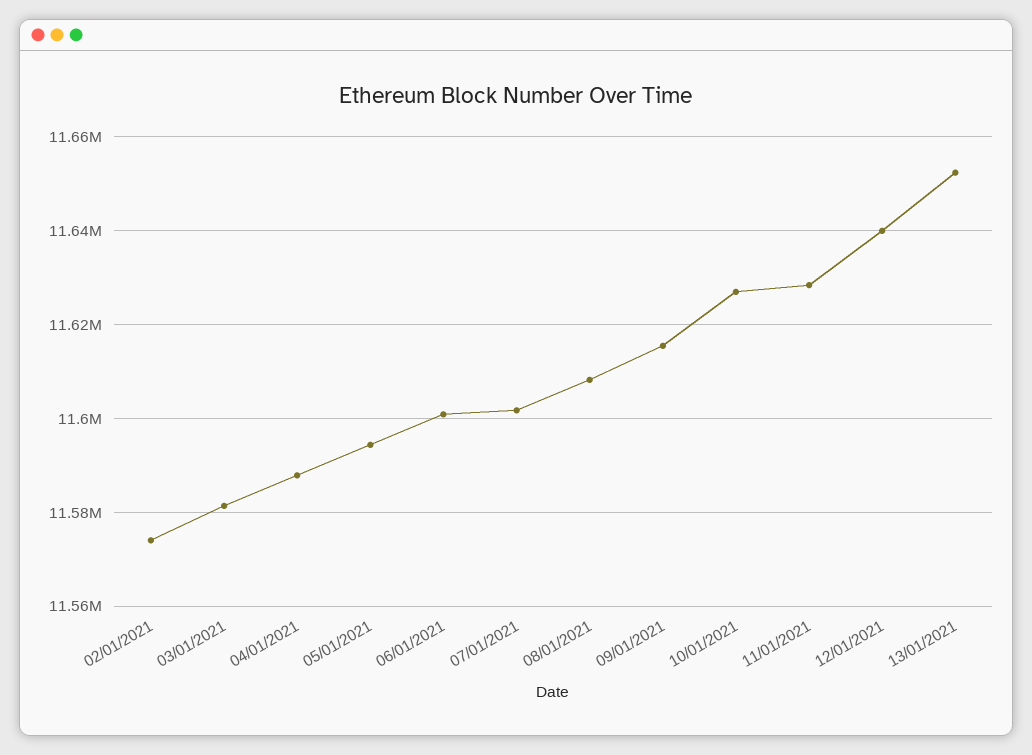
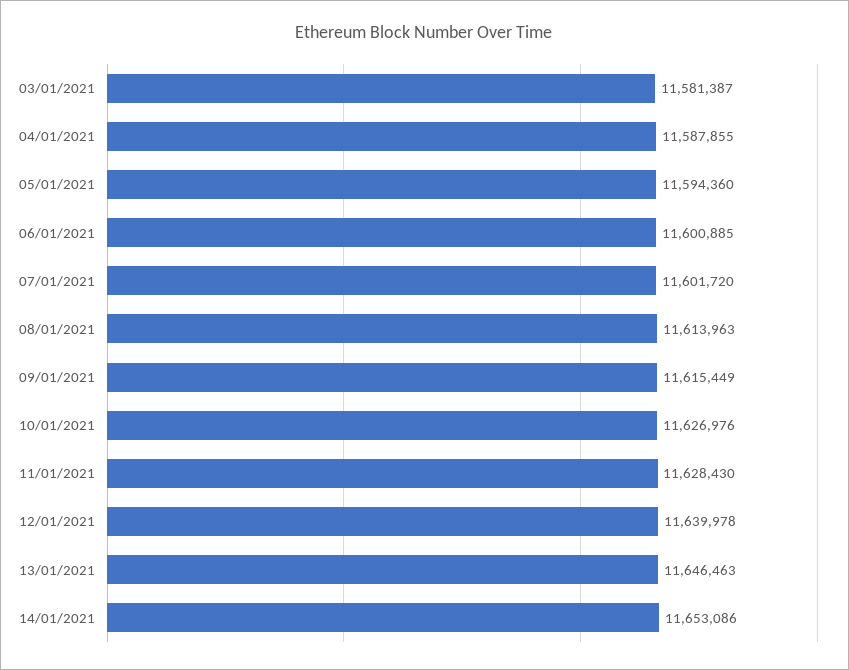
02/01/2021: 11574000 -> none
08/01/2021: 11608000 -> 11613963
13/01/2021: 11652000 -> 11646463
14/01/2021: none -> 11653086

